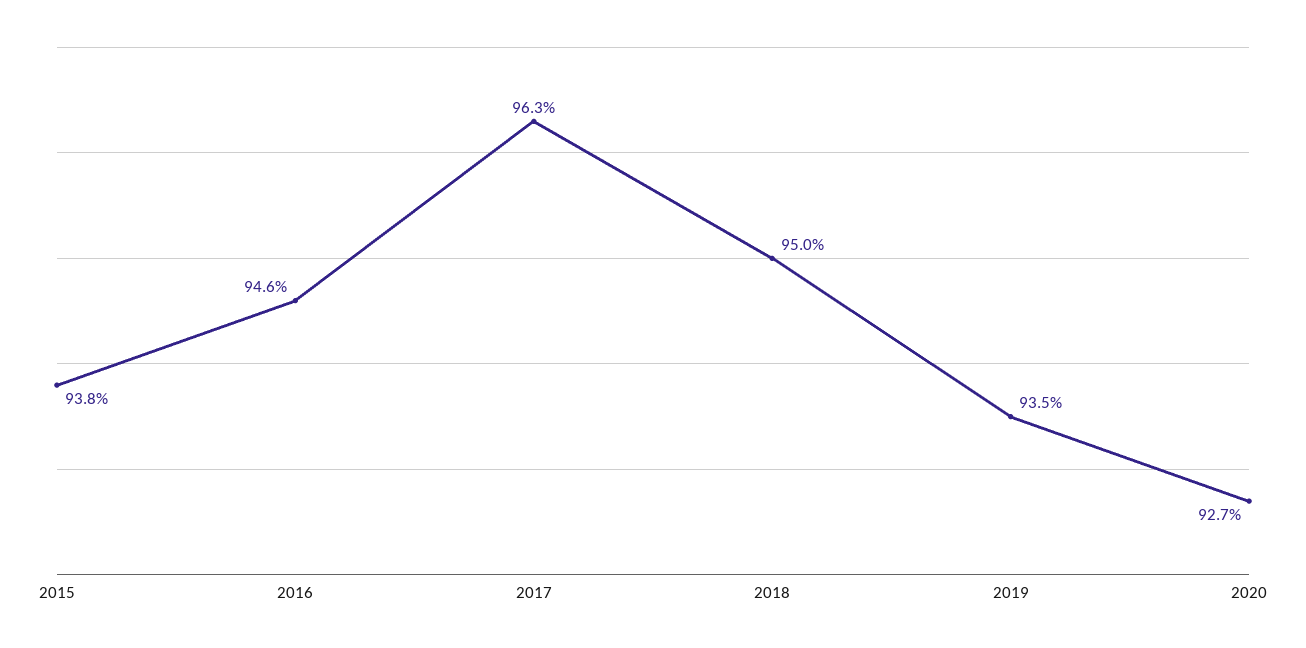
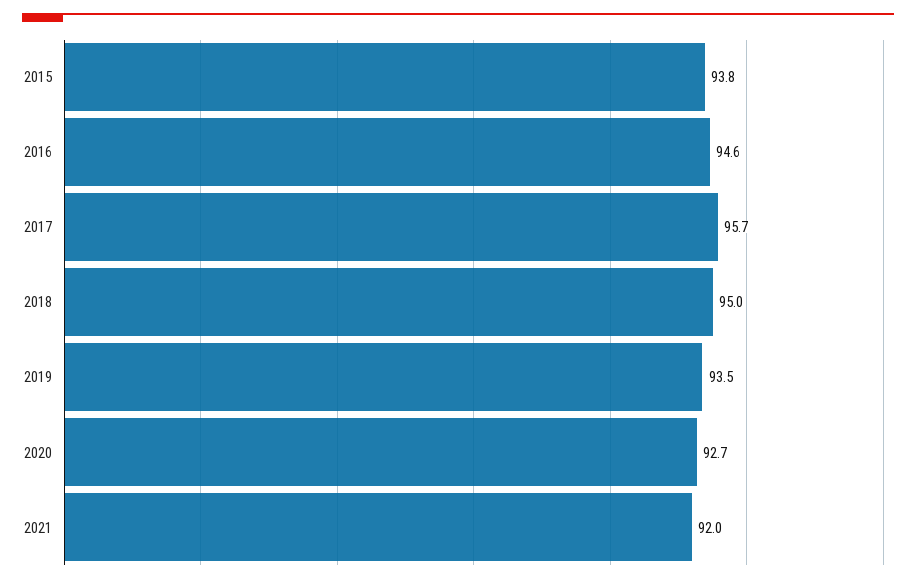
2017: 96.3 -> 95.7
2021: none -> 92

